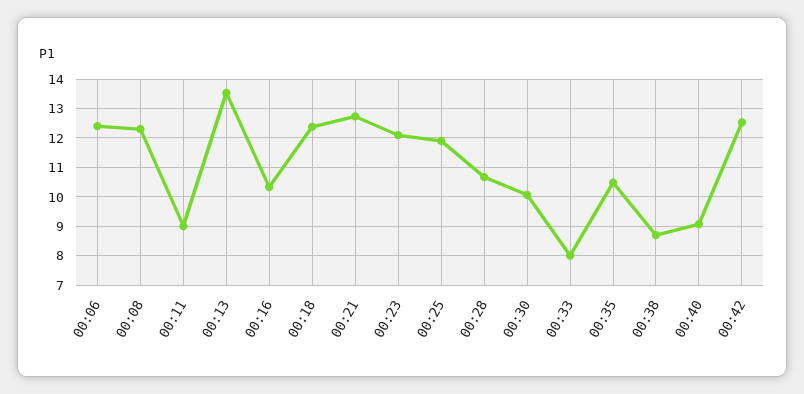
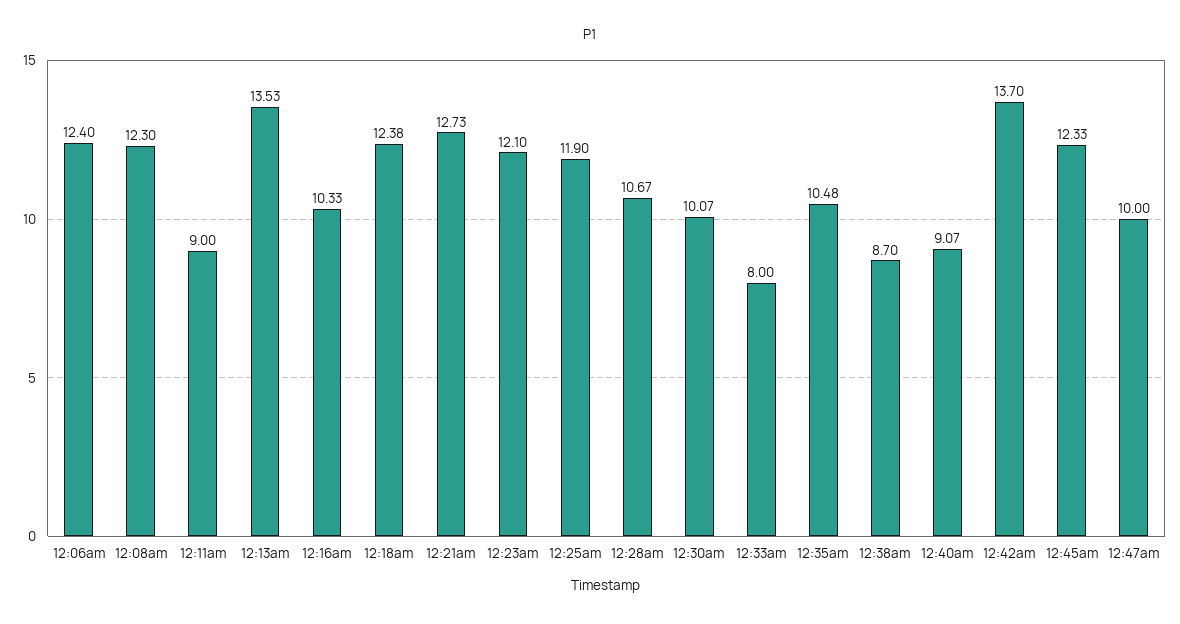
00:42: 12.5 -> 13.7
12:45am: none -> 12.33
12:47am: none -> 10

